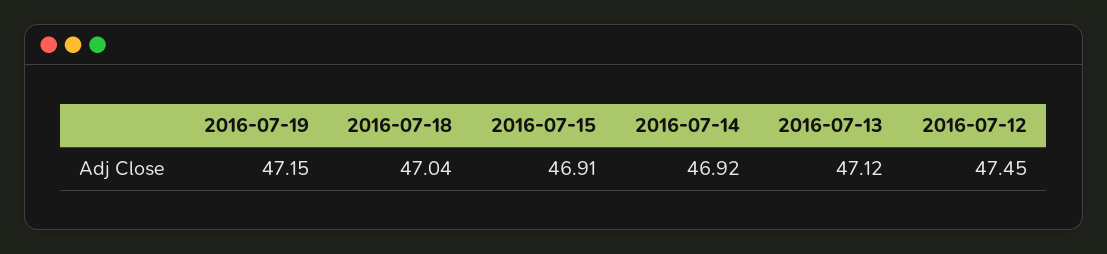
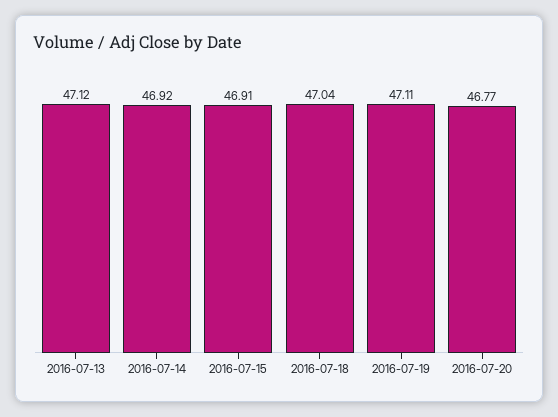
2016-07-19: 47.15 -> 47.11
2016-07-12: 47.45 -> none
2016-07-20: none -> 46.77

